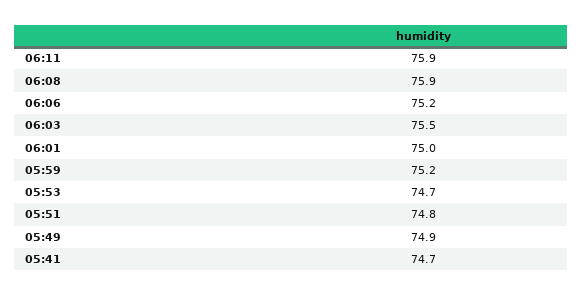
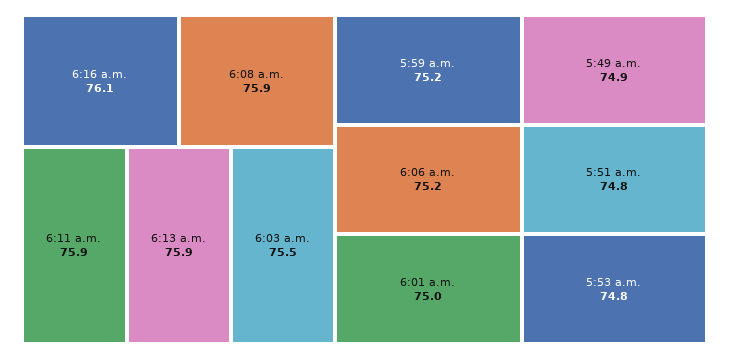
05:53: 74.7 -> 74.8
05:41: 74.7 -> none
6:16 a.m.: none -> 76.1
6:13 a.m.: none -> 75.9

